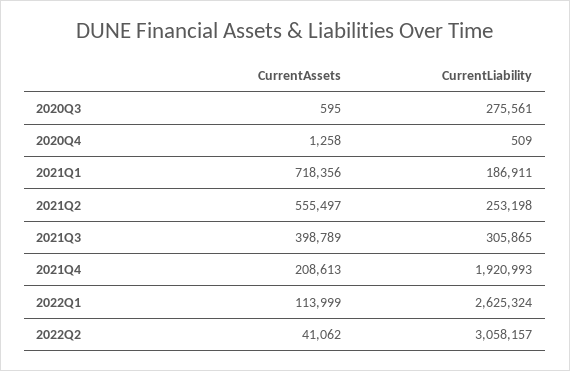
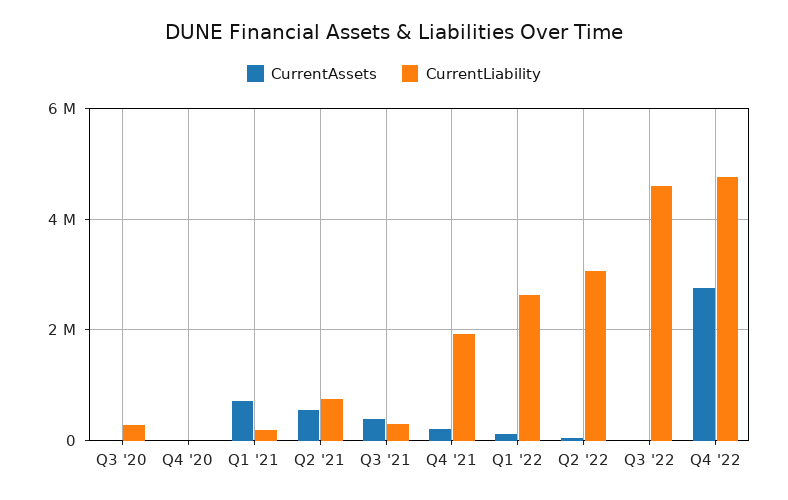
CurrentLiability, 2021Q2: 253198 -> 800000
CurrentAssets, Q3 '22: none -> 0
CurrentLiability, Q3 '22: none -> 4600000
CurrentAssets, Q4 '22: none -> 2800000
CurrentLiability, Q4 '22: none -> 4800000

